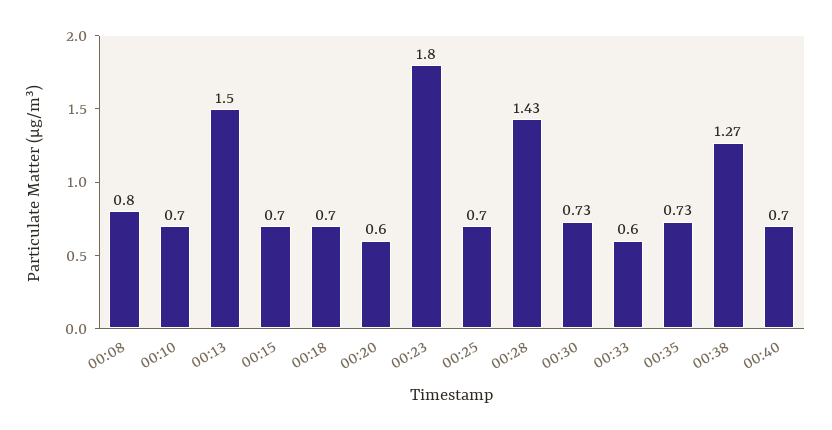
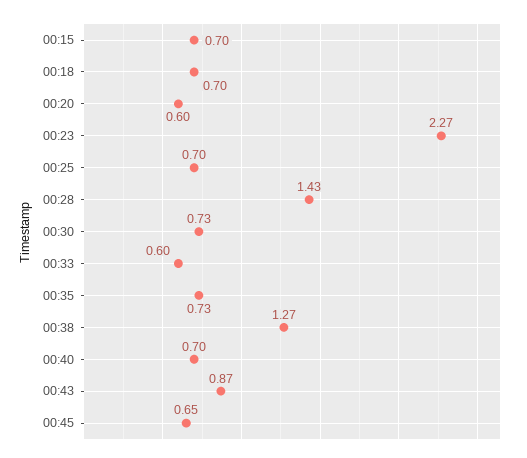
00:08: 0.8 -> none
00:10: 0.7 -> none
00:13: 1.5 -> none
00:23: 1.8 -> 2.27
00:43: none -> 0.87
00:45: none -> 0.65

